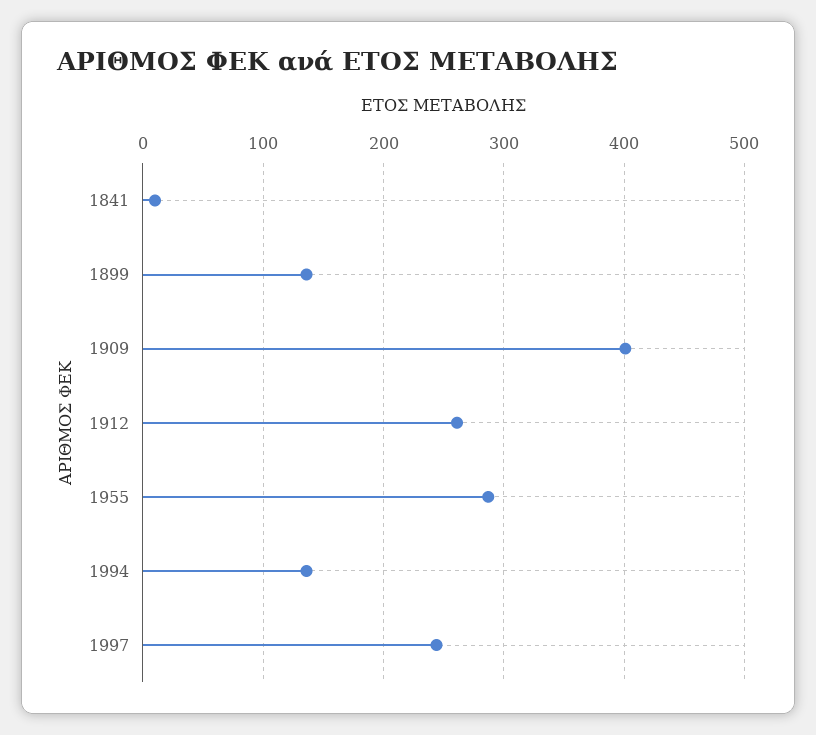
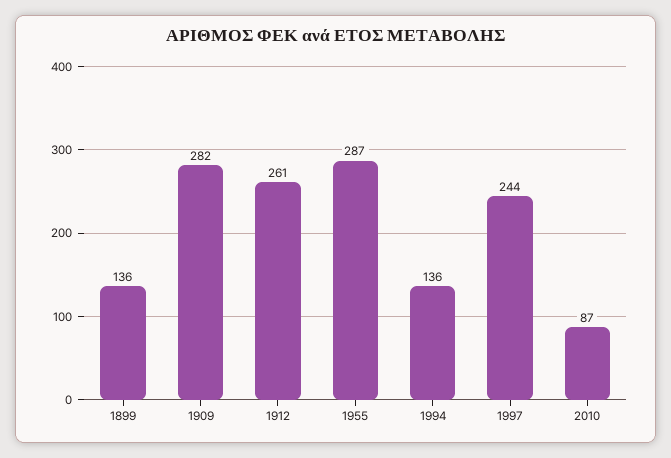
1841: 10 -> none
1909: 400 -> 282
2010: none -> 87

